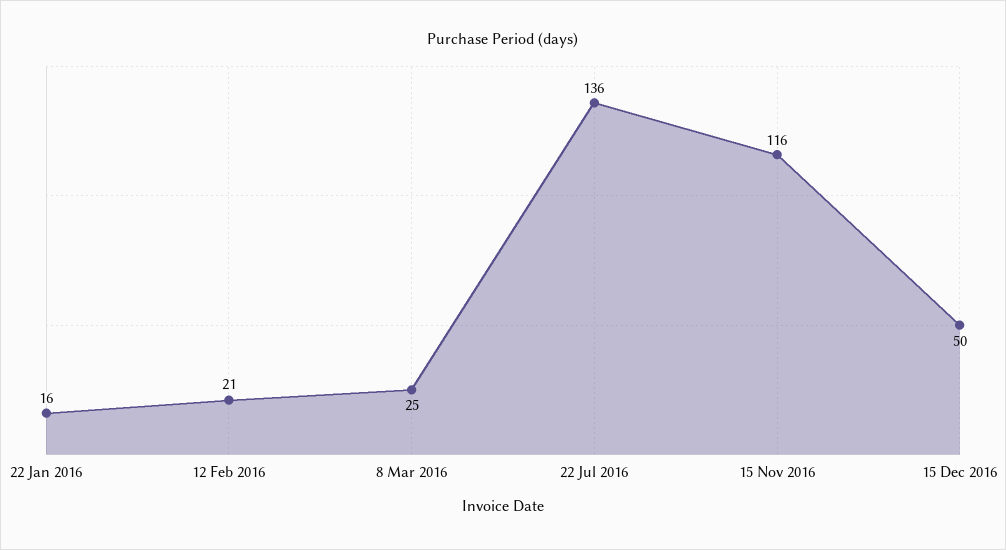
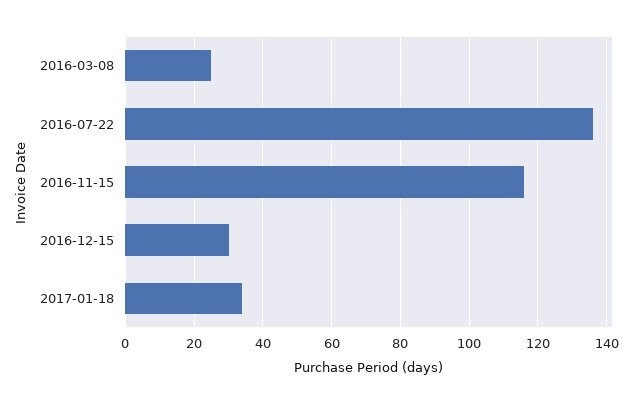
22 Jan 2016: 16 -> none
12 Feb 2016: 21 -> none
15 Dec 2016: 50 -> 30
2017-01-18: none -> 35

